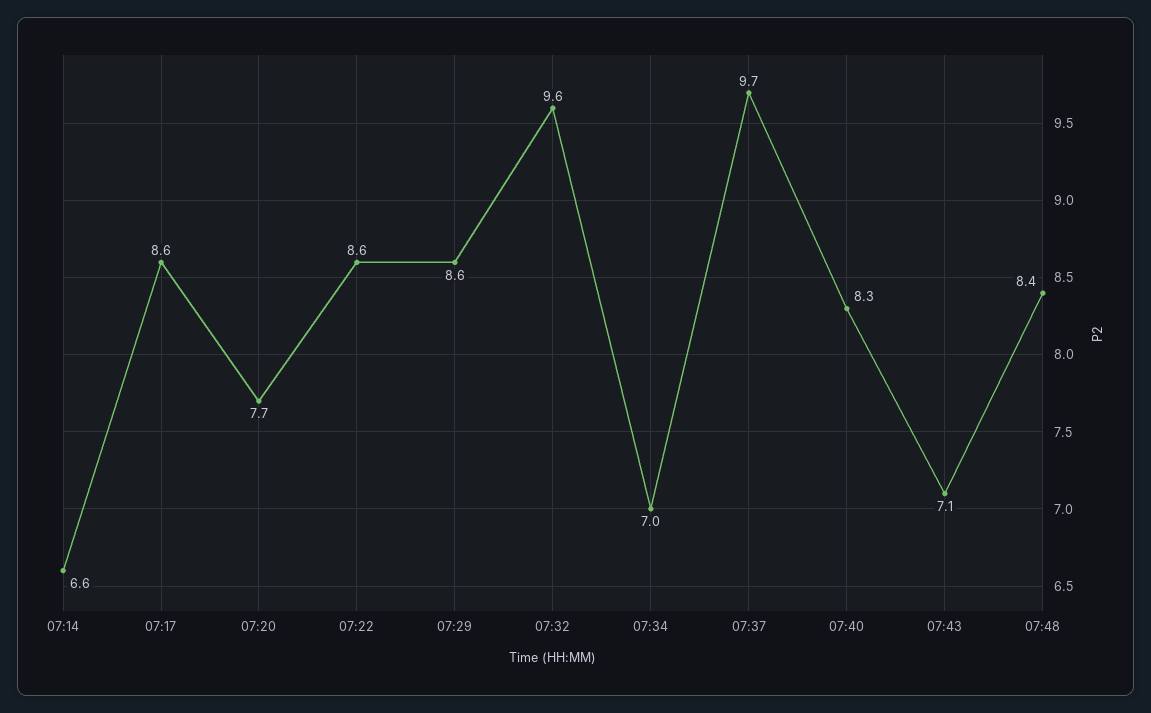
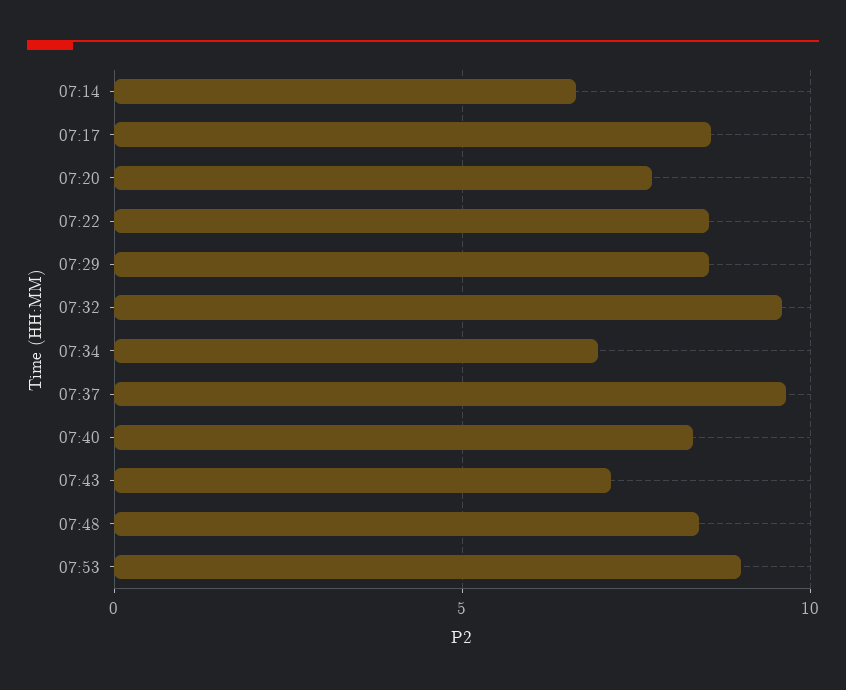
07:53: none -> 9

